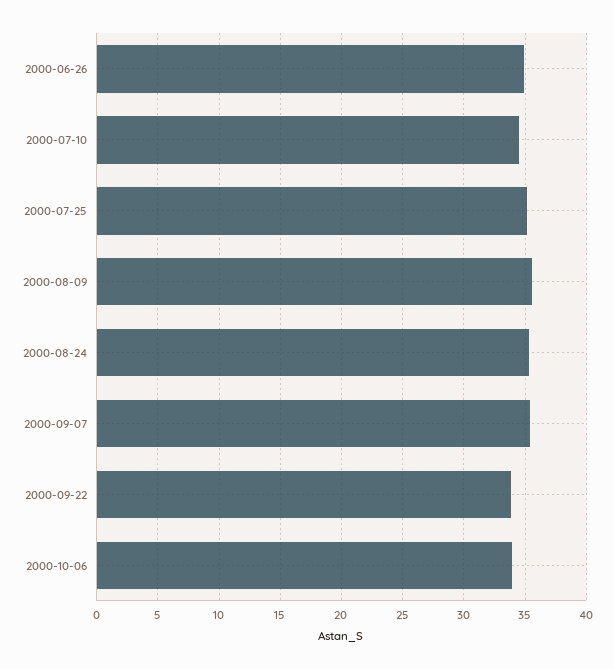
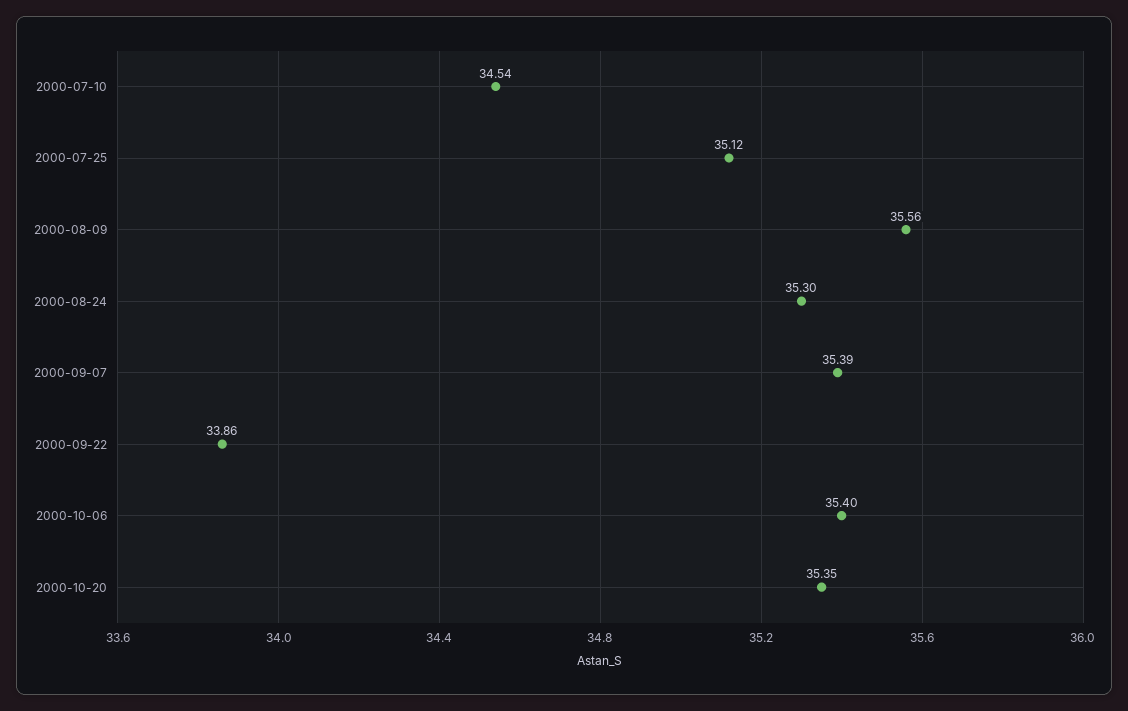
2000-06-26: 35 -> none
2000-10-06: 34 -> 35.4
2000-10-20: none -> 35.35

